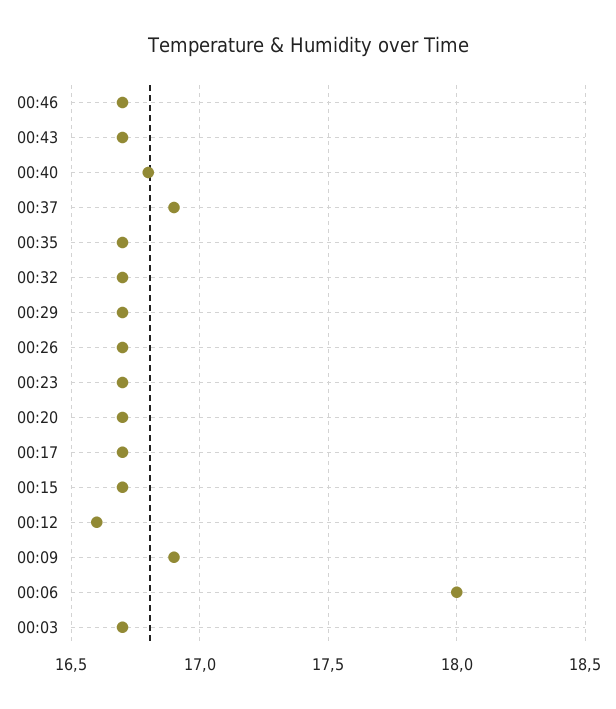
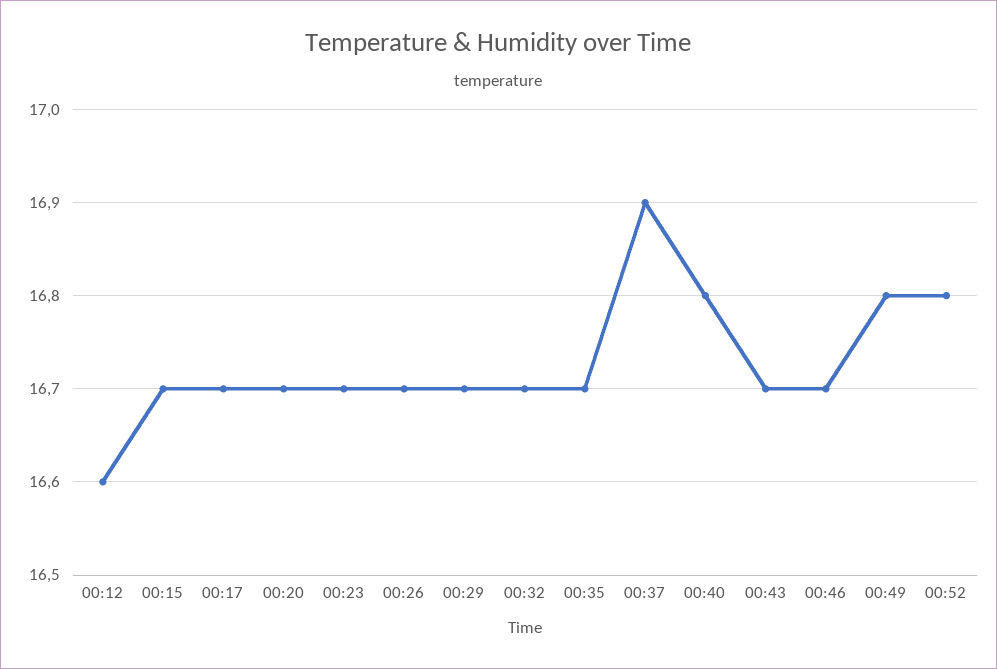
00:09: 16.9 -> none
00:06: 18 -> none
00:03: 16.7 -> none
00:49: none -> 16.8
00:52: none -> 16.8

